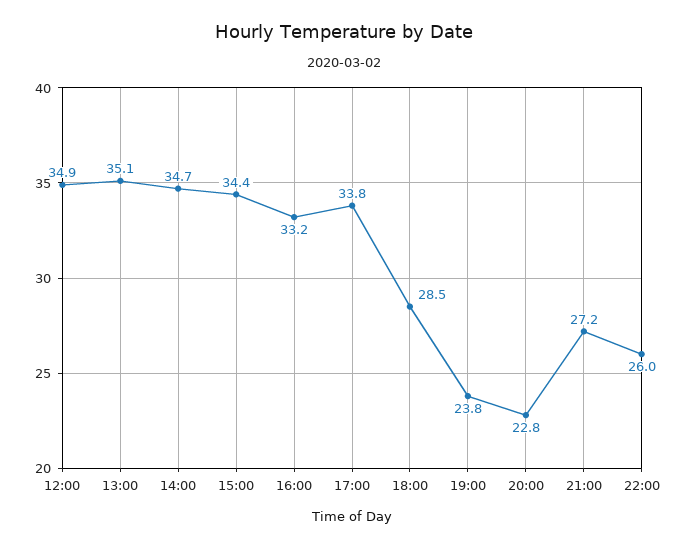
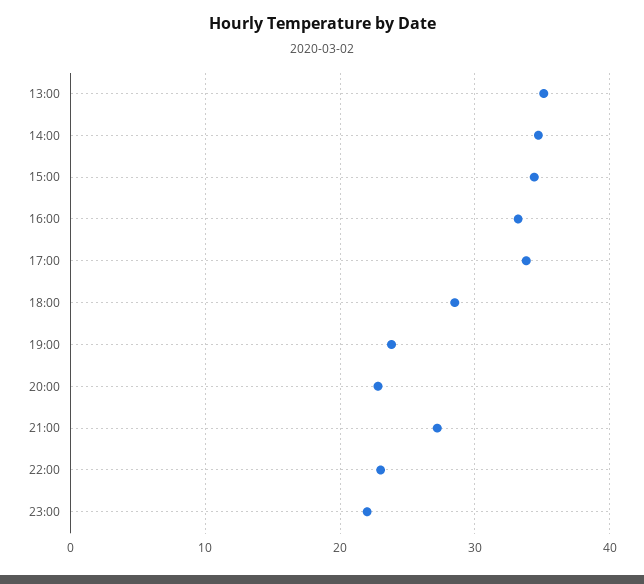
12:00: 34.9 -> none
22:00: 26 -> 23
23:00: none -> 22

